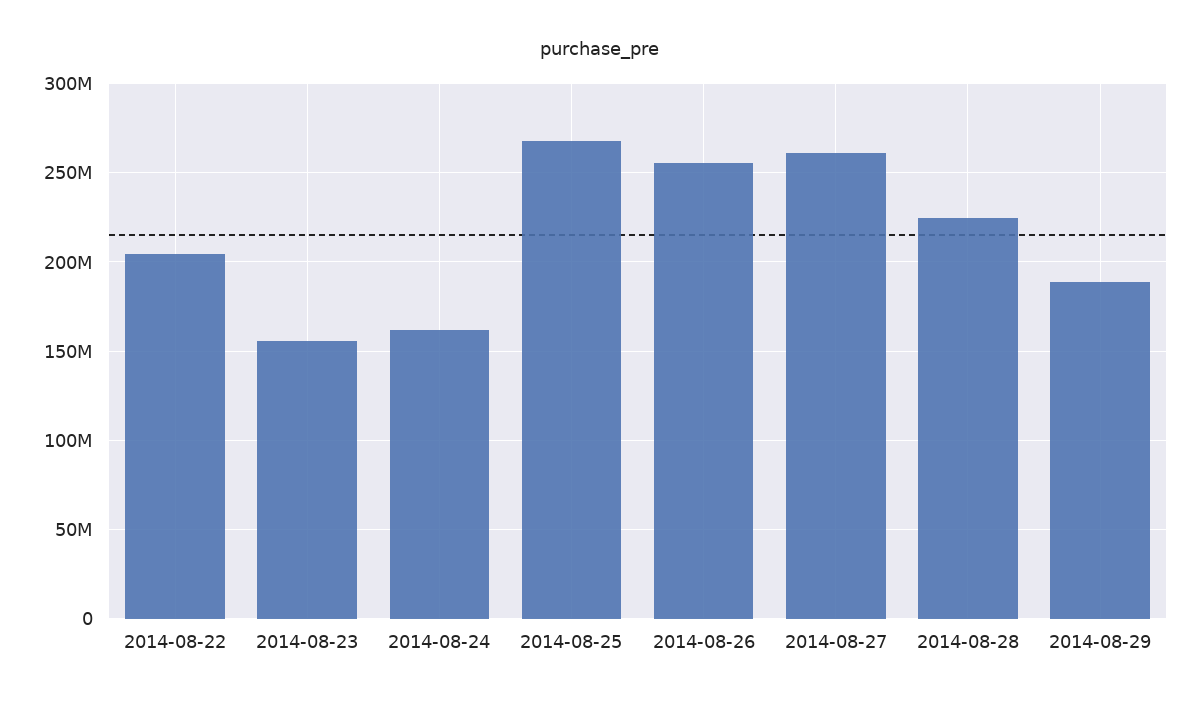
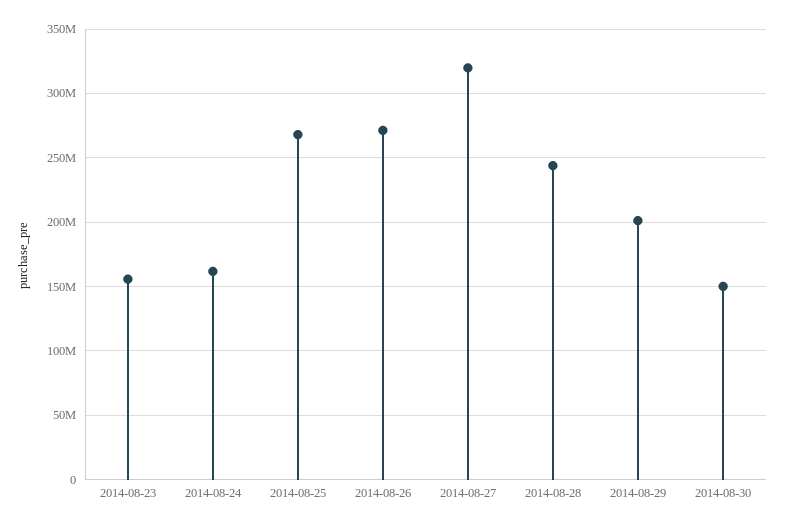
2014-08-22: 205000000 -> none
2014-08-26: 255000000 -> 270000000
2014-08-27: 260000000 -> 320000000
2014-08-28: 225000000 -> 245000000
2014-08-29: 190000000 -> 200000000
2014-08-30: none -> 150000000

